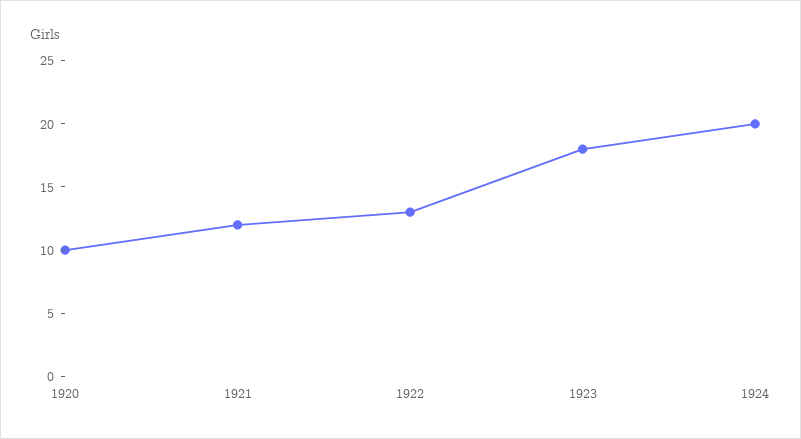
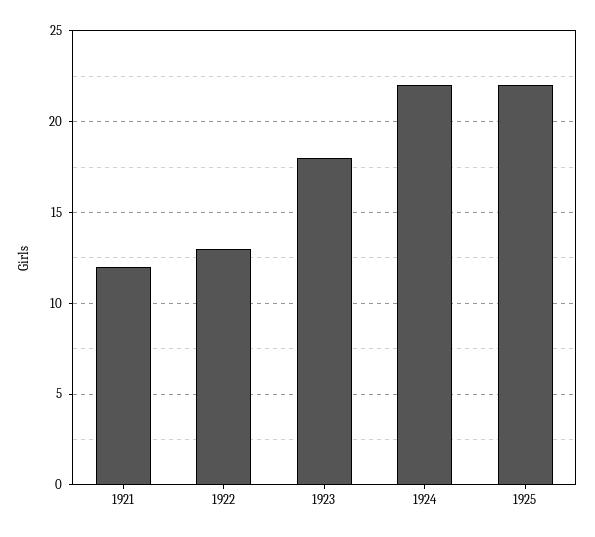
1920: 10 -> none
1924: 20 -> 22
1925: none -> 22

